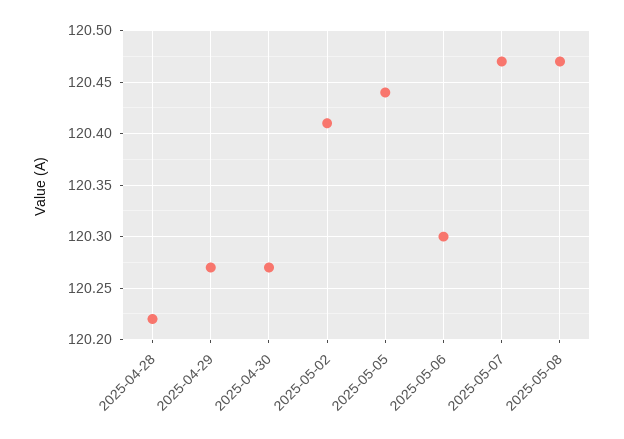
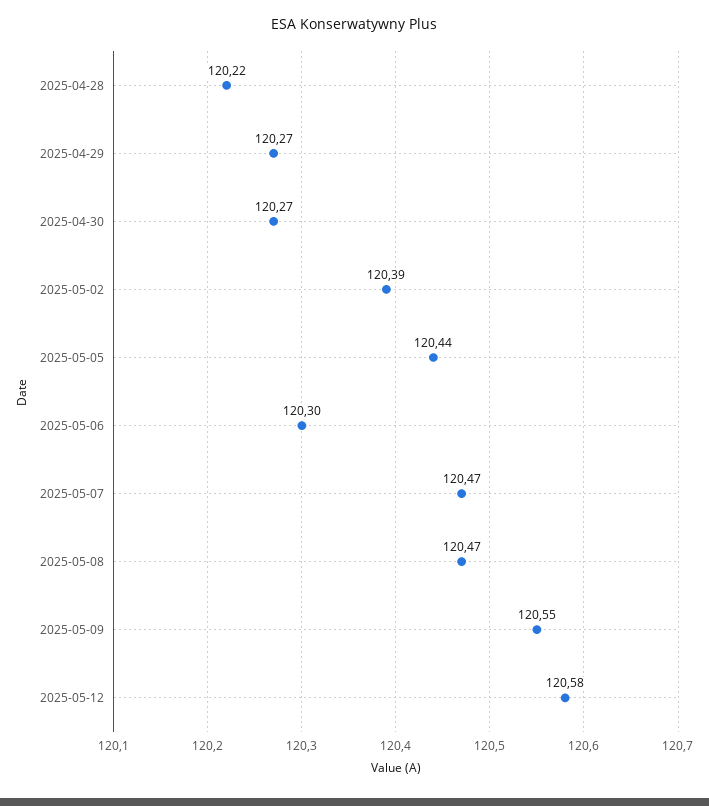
2025-05-02: 120.41 -> 120.39
2025-05-09: none -> 120.55
2025-05-12: none -> 120.58

